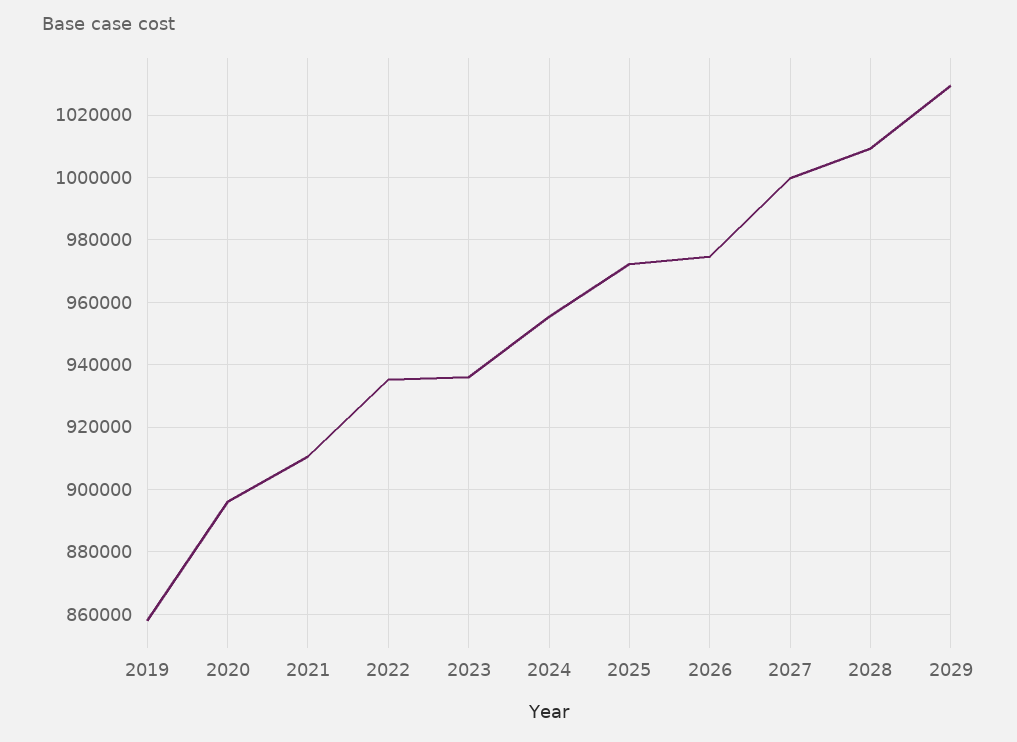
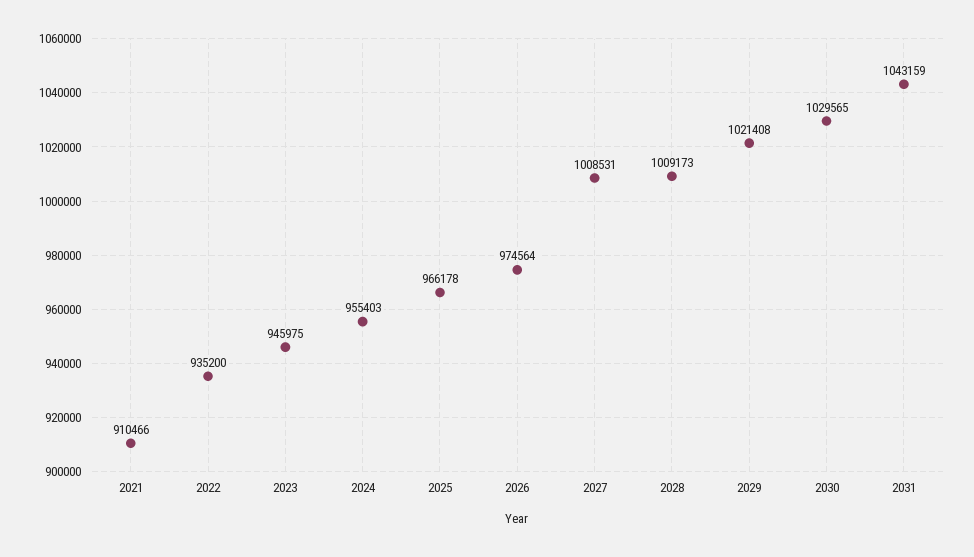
2019: 858000 -> none
2020: 896000 -> none
2023: 936000 -> 945975
2025: 972000 -> 966178
2027: 1000000 -> 1008531
2029: 1030000 -> 1021408
2030: none -> 1029565
2031: none -> 1043159

